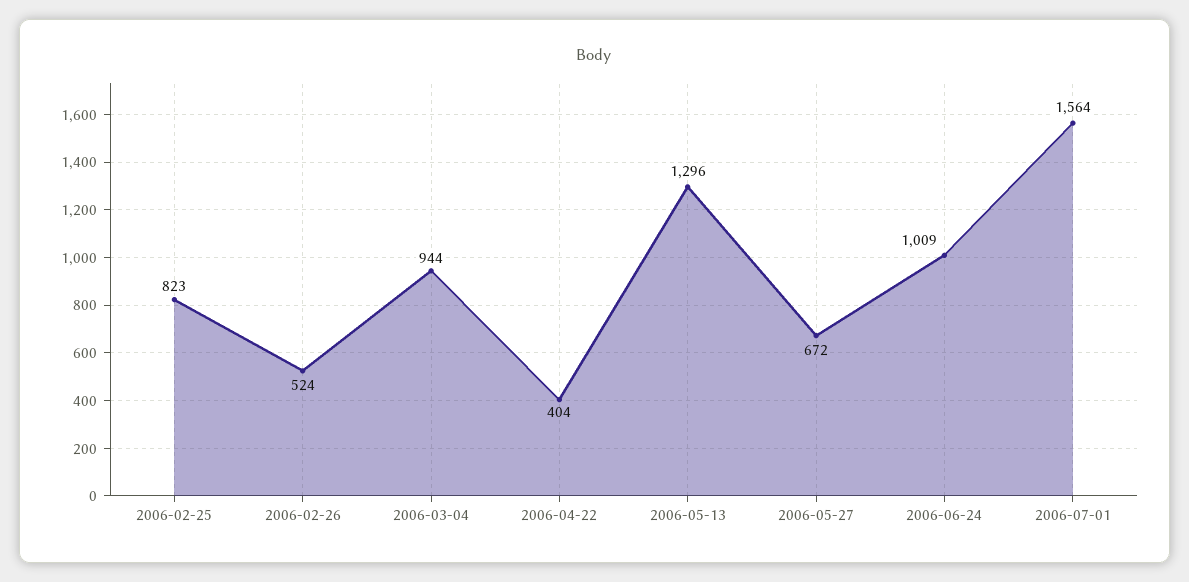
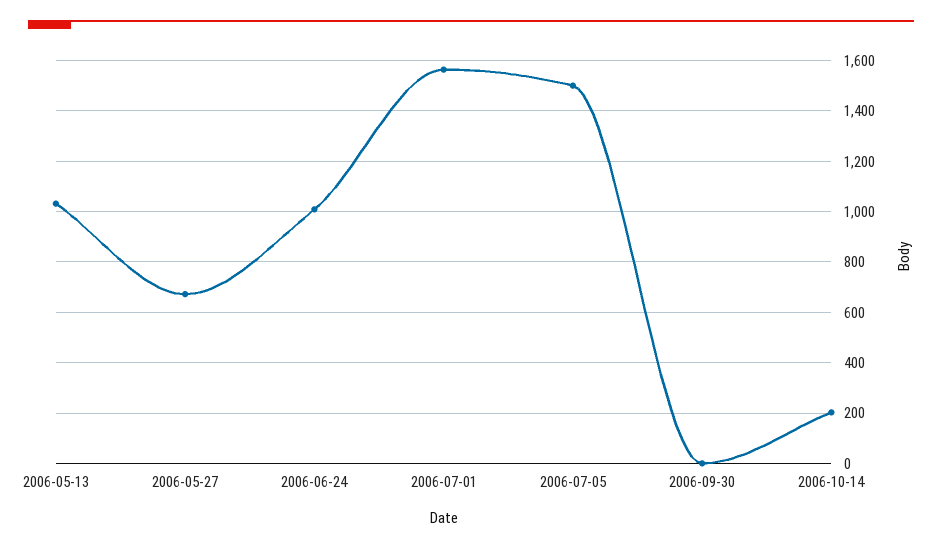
2006-02-25: 823 -> none
2006-02-26: 524 -> none
2006-03-04: 944 -> none
2006-04-22: 404 -> none
2006-05-13: 1296 -> 1025
2006-07-05: none -> 1500
2006-09-30: none -> 0
2006-10-14: none -> 200

